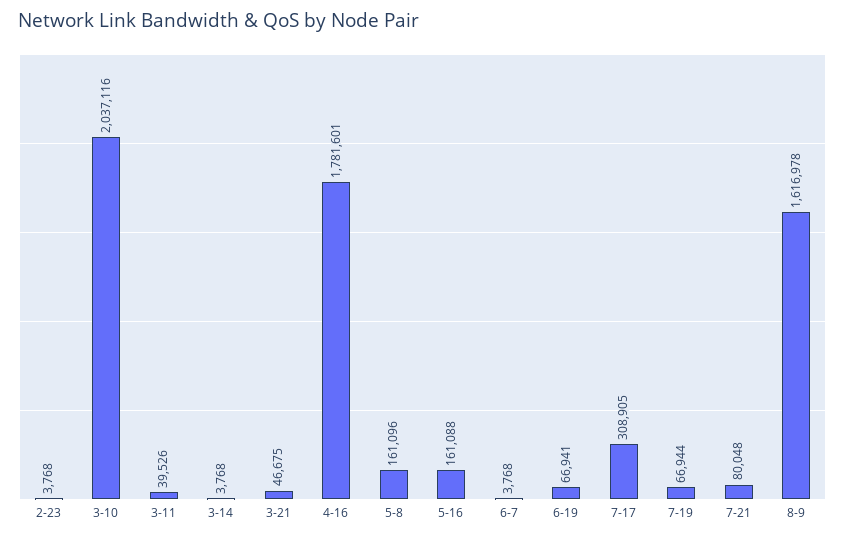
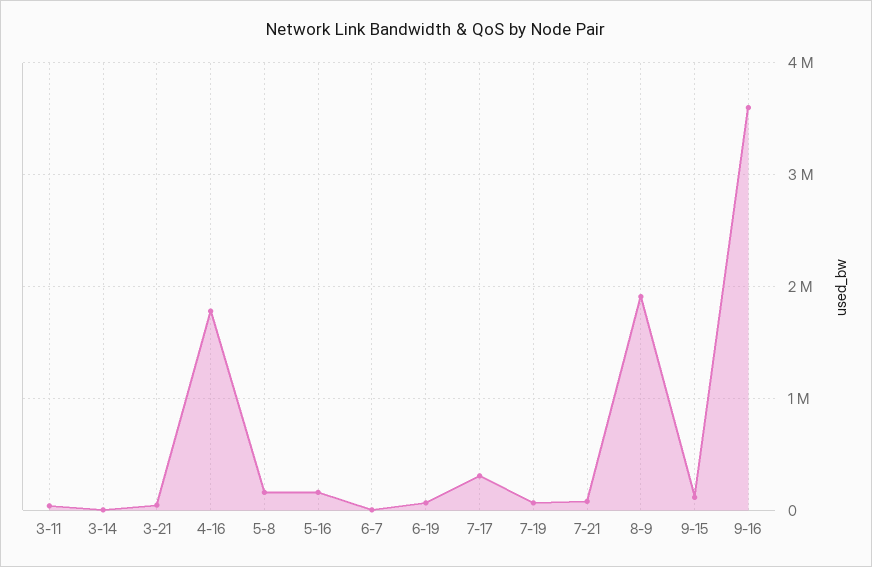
2-23: 3768 -> none
3-10: 2037116 -> none
8-9: 1616978 -> 1900000
9-15: none -> 100000
9-16: none -> 3600000

